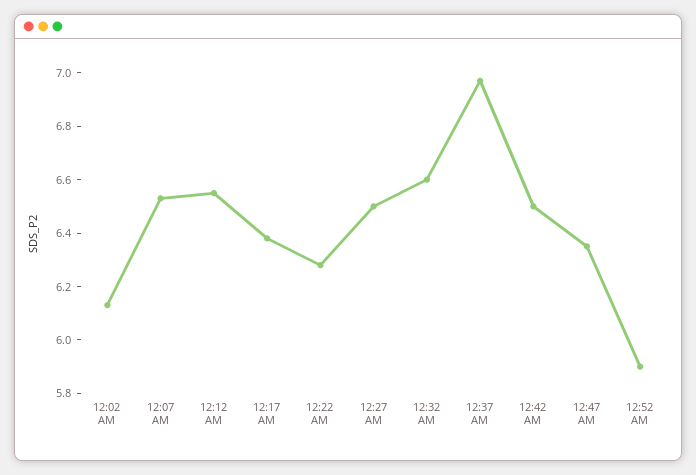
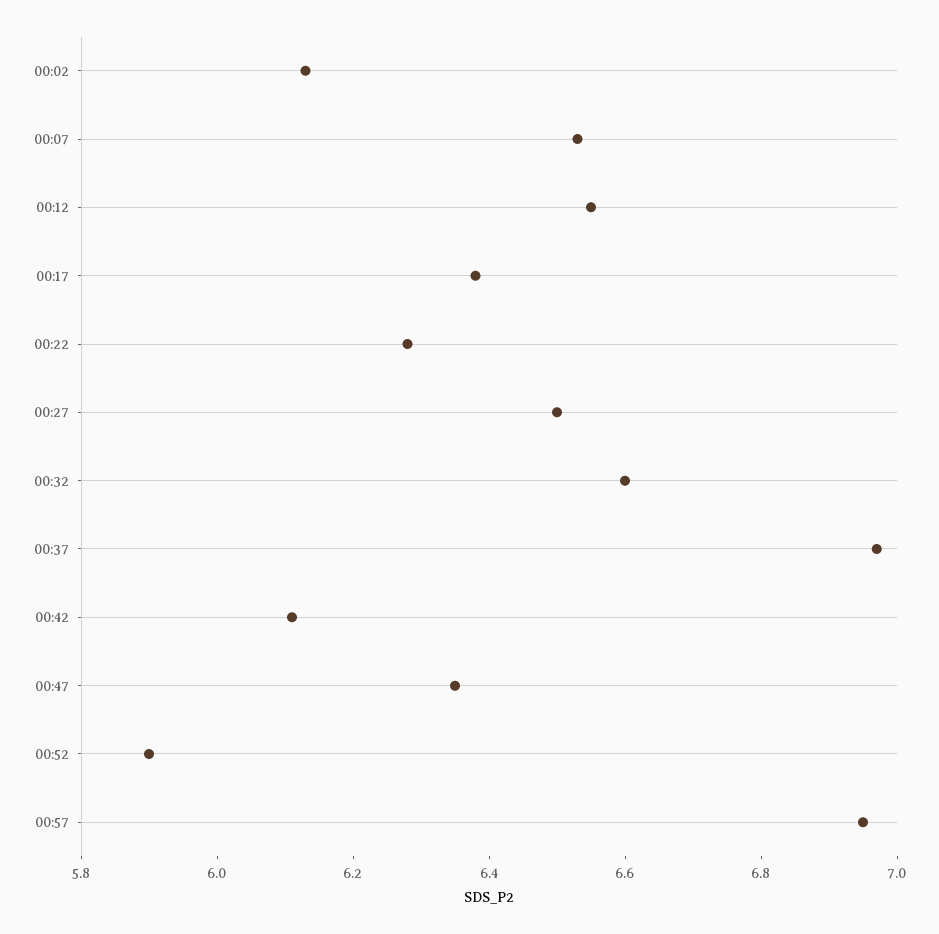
12:42 AM: 6.5 -> 6.1
00:57: none -> 6.95

